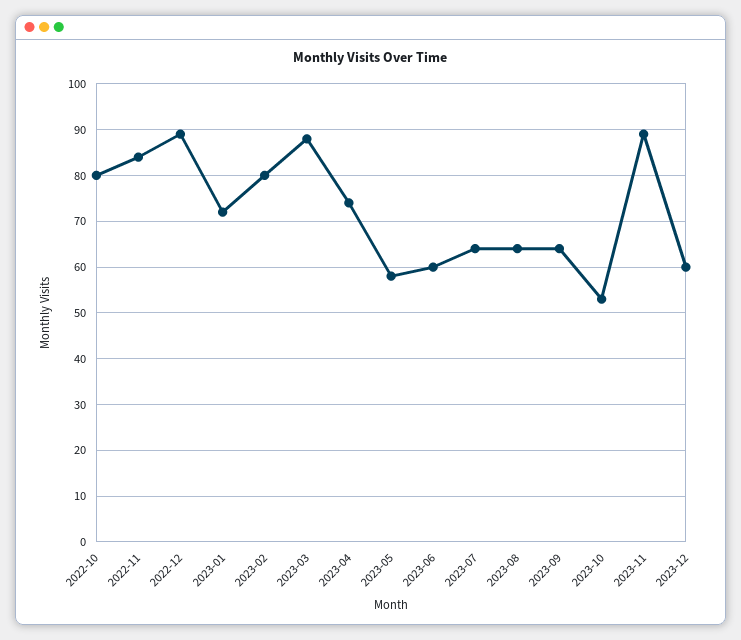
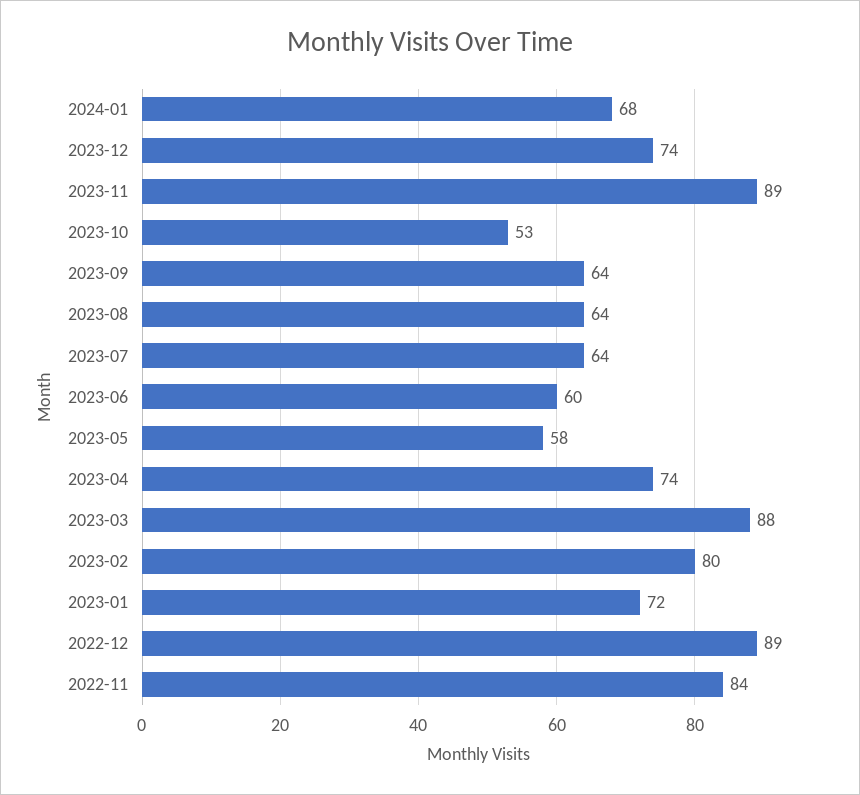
2022-10: 80 -> none
2023-12: 60 -> 74
2024-01: none -> 68

